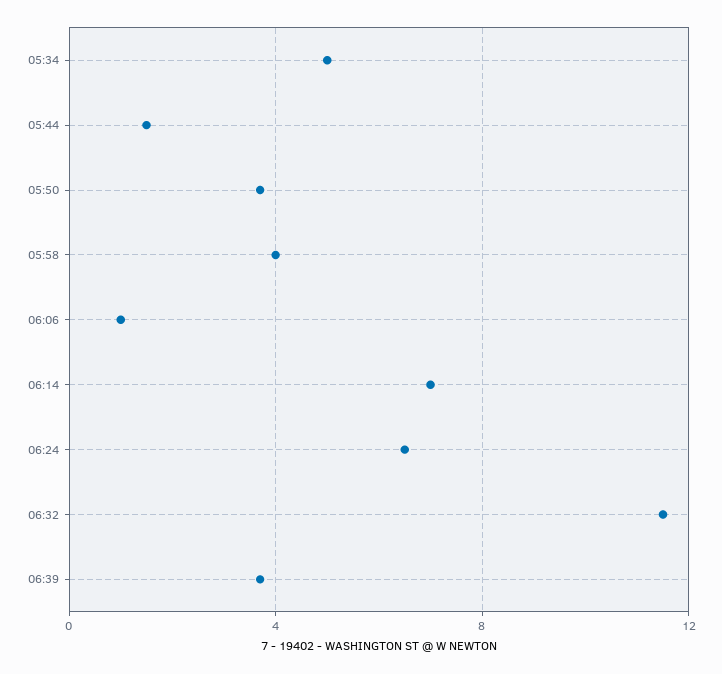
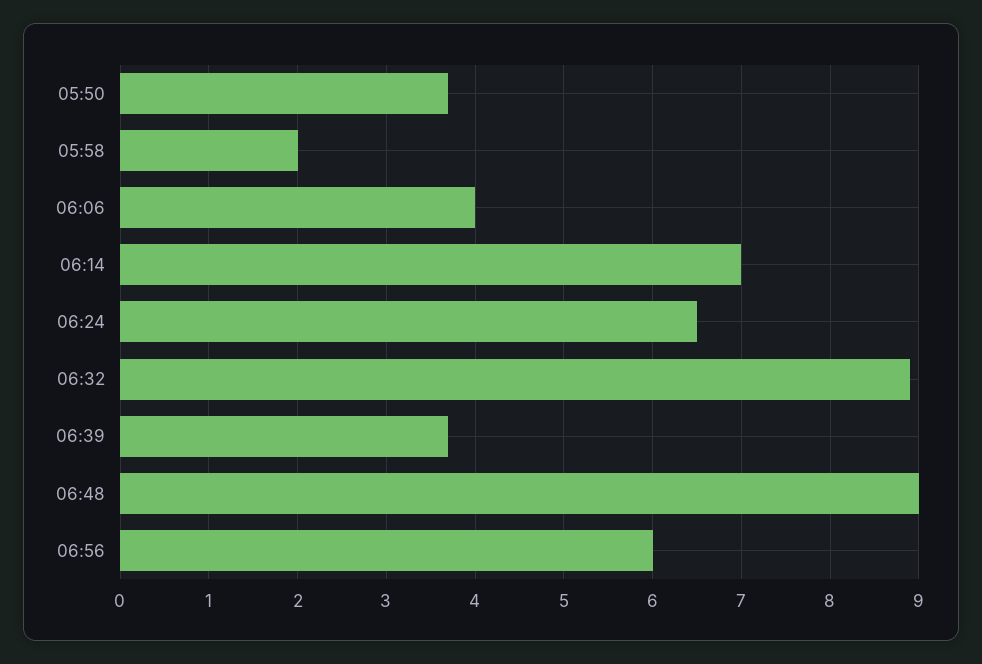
05:34: 5 -> none
05:44: 1.5 -> none
05:58: 4 -> 2
06:06: 1 -> 4
06:32: 11.5 -> 8.9
06:48: none -> 9
06:56: none -> 6

